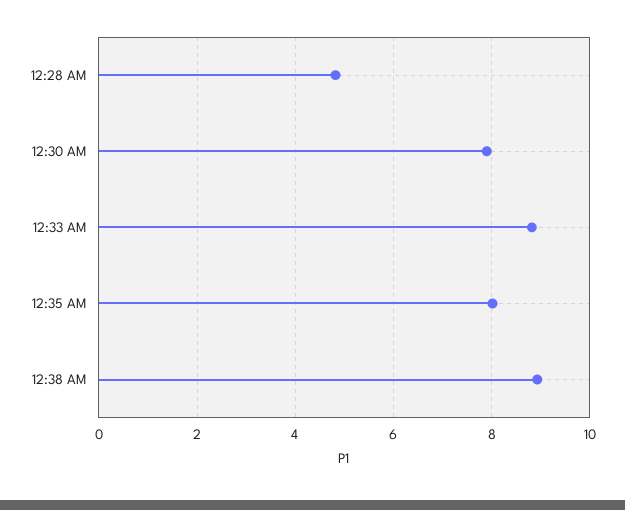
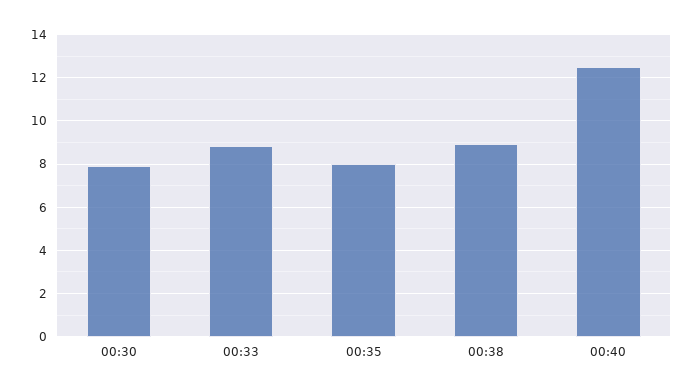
12:28 AM: 4.8 -> none
00:40: none -> 12.5

